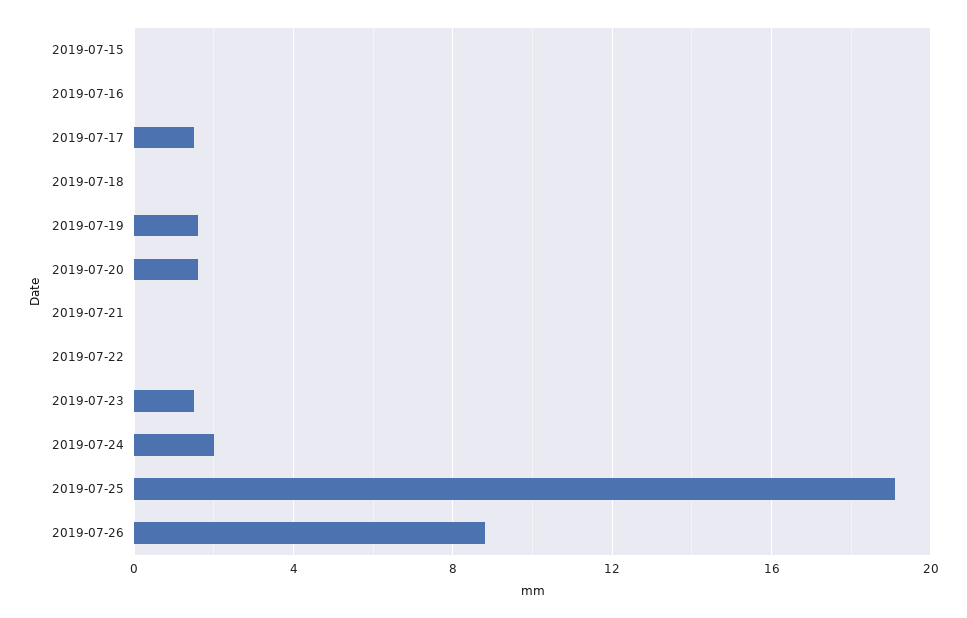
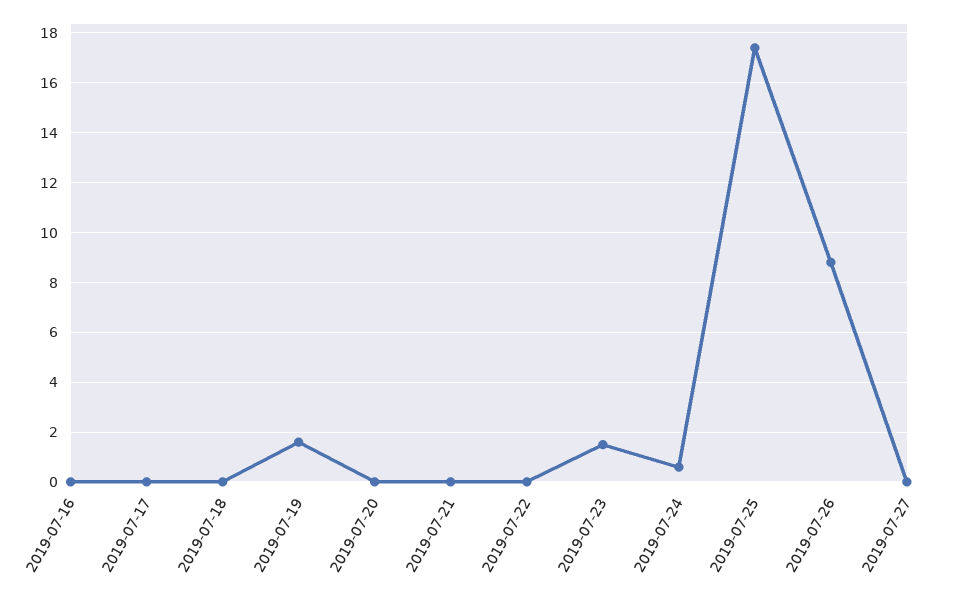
2019-07-15: 0 -> none
2019-07-17: 1.5 -> 0
2019-07-20: 1.5 -> 0
2019-07-24: 2 -> 0.5
2019-07-25: 19 -> 17.5
2019-07-27: none -> 0

